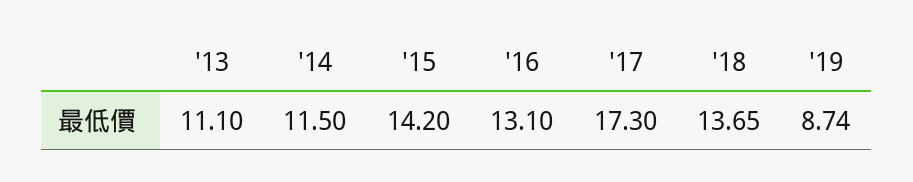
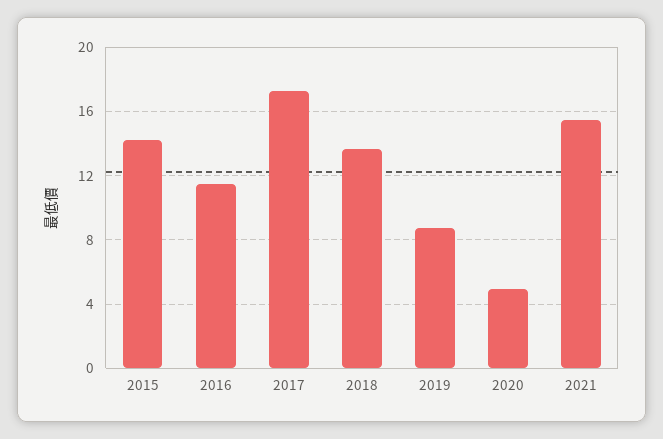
'13: 11.1 -> none
'14: 11.5 -> none
'16: 13.1 -> 11.5
2020: none -> 5
2021: none -> 15.5

